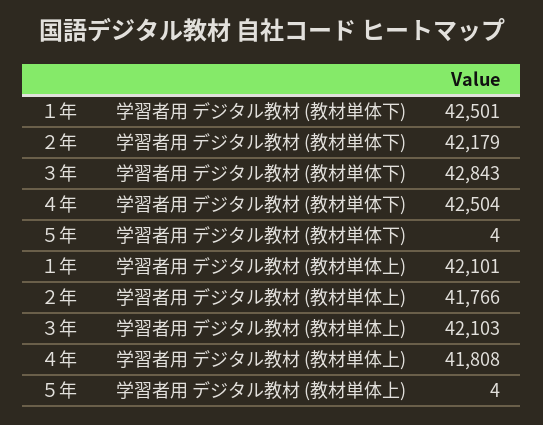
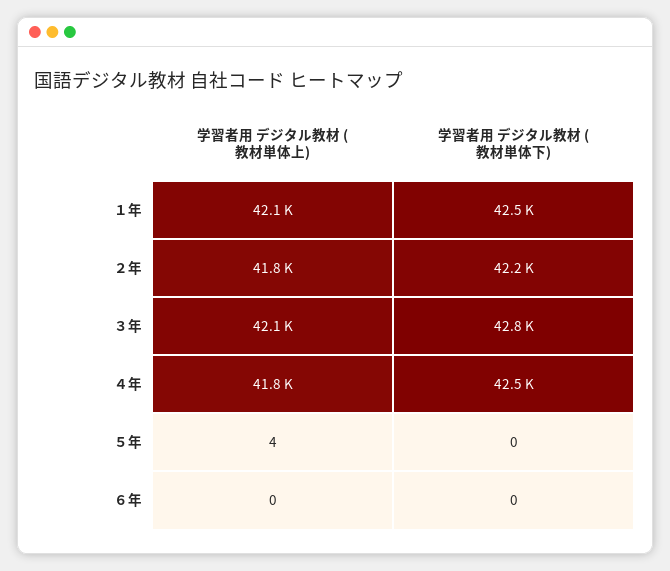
５年, 学習者用 デジタル教材 (教材単体下): 4 -> 0
６年, 学習者用 デジタル教材 (教材単体上): none -> 0
６年, 学習者用 デジタル教材 (教材単体下): none -> 0

